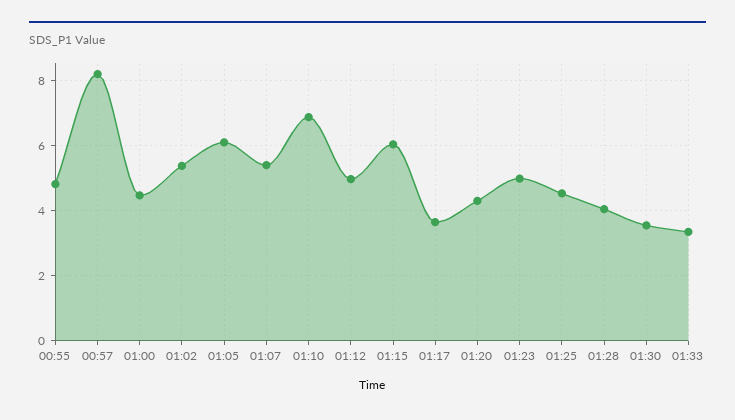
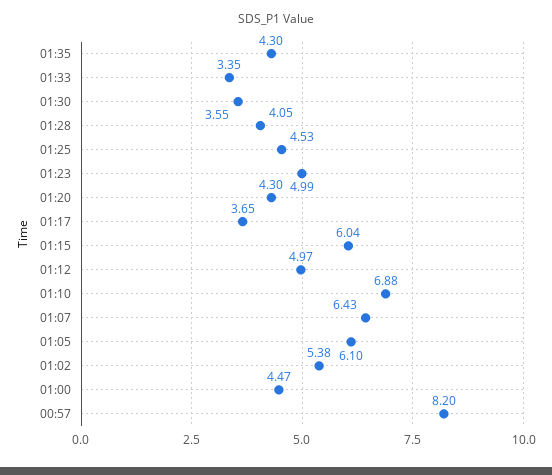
00:55: 4.8 -> none
01:07: 5.4 -> 6.43
01:35: none -> 4.3

